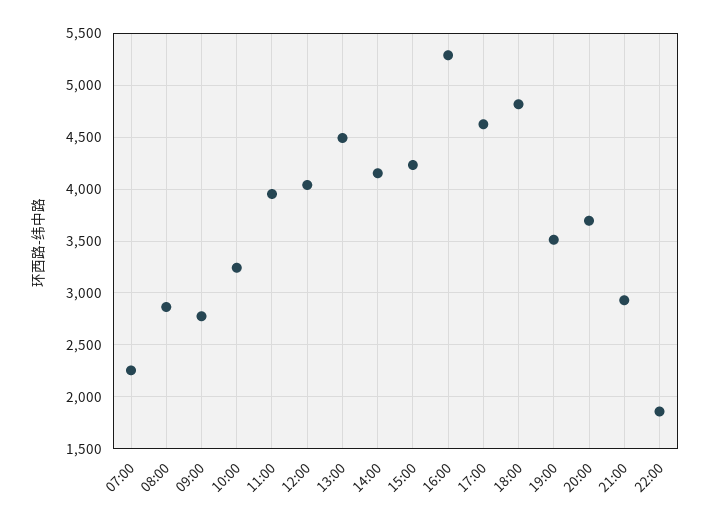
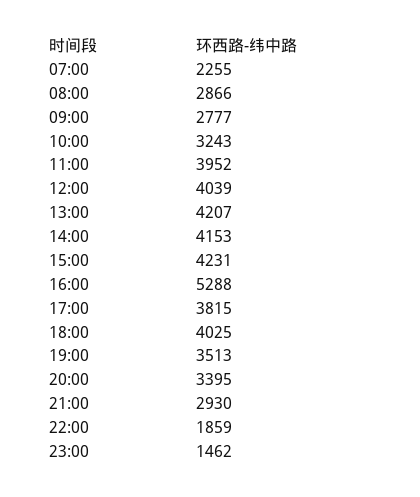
13:00: 4500 -> 4207
17:00: 4600 -> 3815
18:00: 4800 -> 4025
20:00: 3700 -> 3395
23:00: none -> 1462

